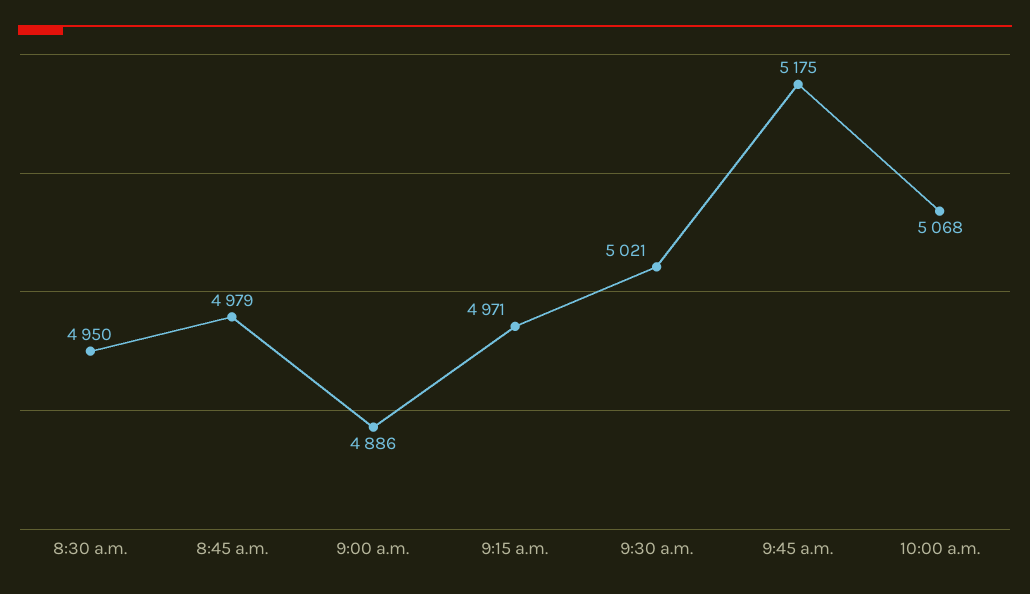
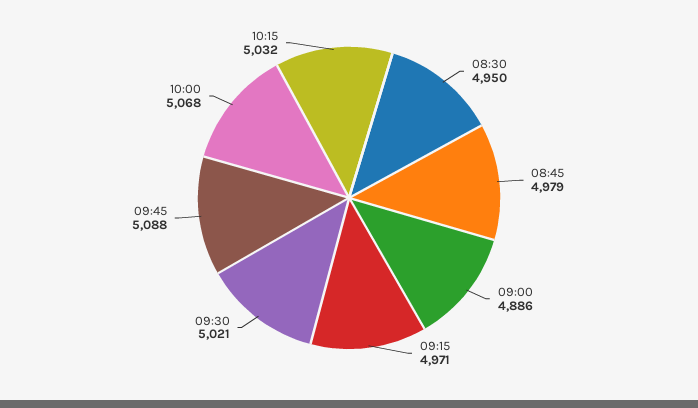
9:45 a.m.: 5175 -> 5088
10:15: none -> 5032

